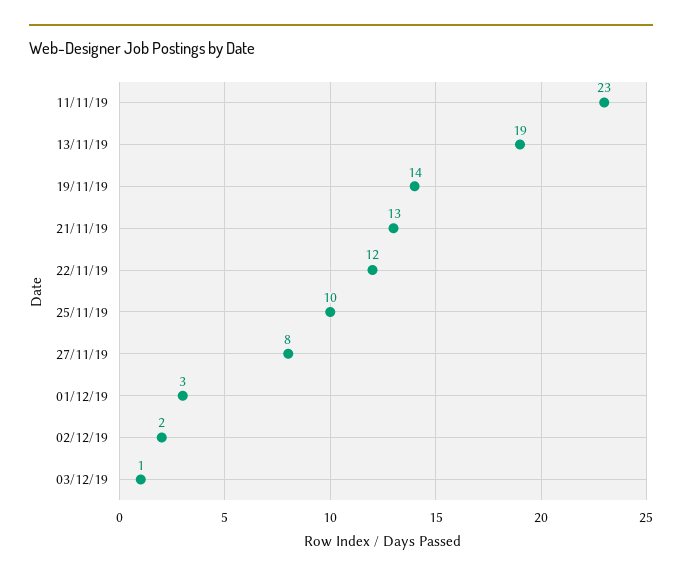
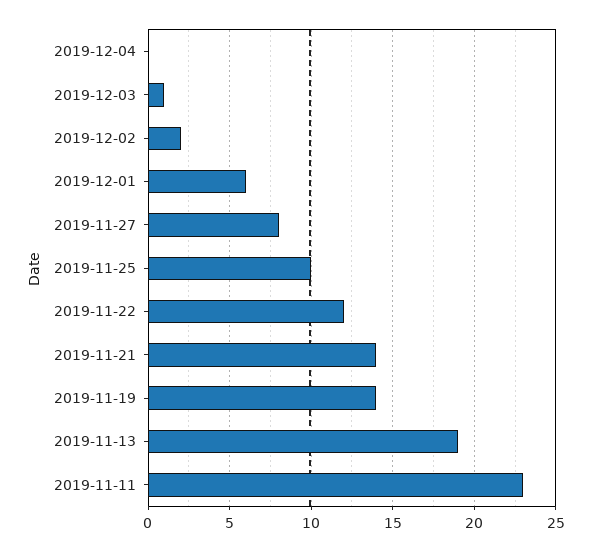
21/11/19: 13 -> 14
01/12/19: 3 -> 6
2019-12-04: none -> 0

